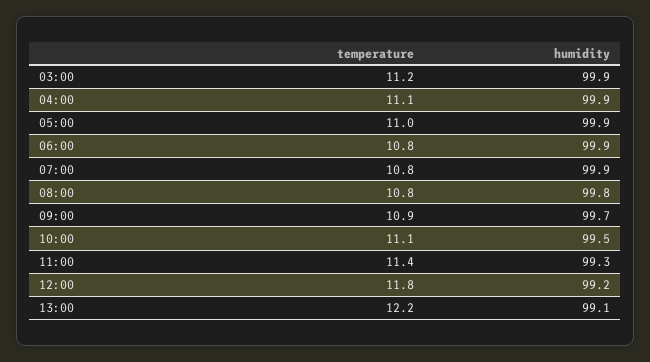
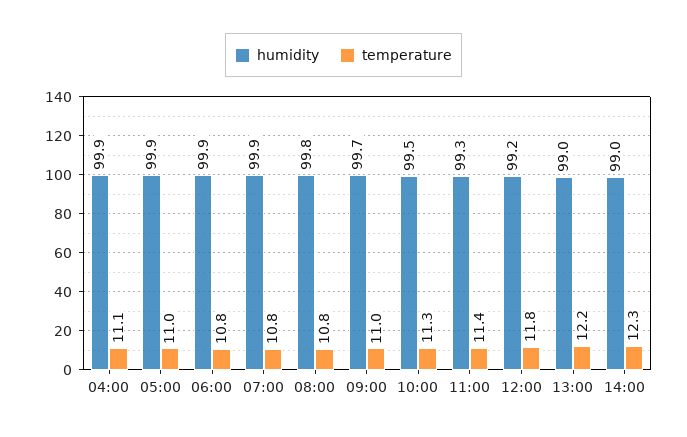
temperature, 03:00: 11.2 -> none
humidity, 03:00: 99.9 -> none
temperature, 09:00: 10.9 -> 11
temperature, 10:00: 11.1 -> 11.3
humidity, 13:00: 99.1 -> 99
humidity, 14:00: none -> 99
temperature, 14:00: none -> 12.3

